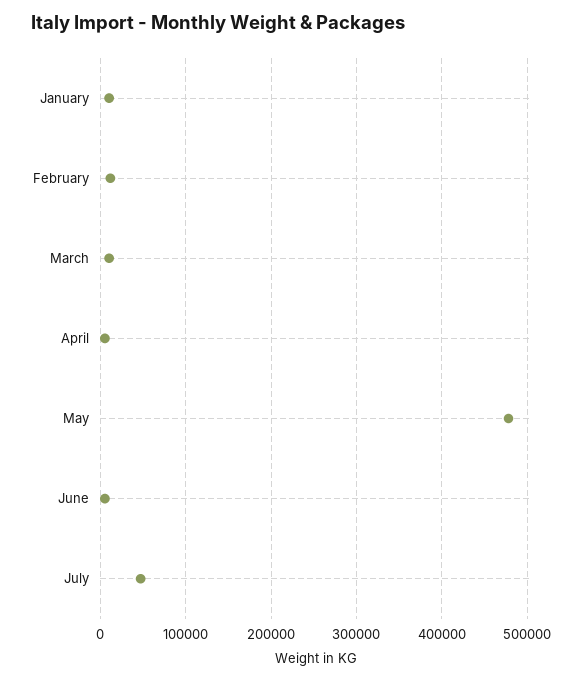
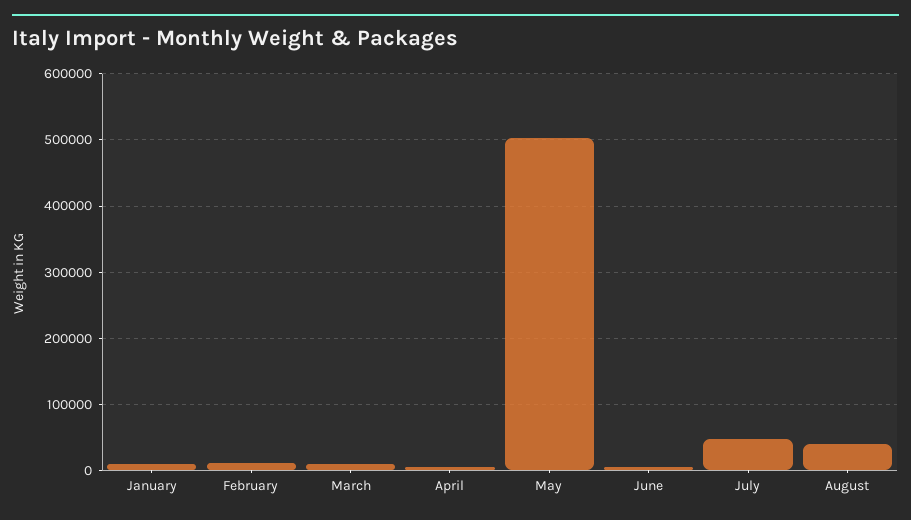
May: 480000 -> 500000
August: none -> 40000

